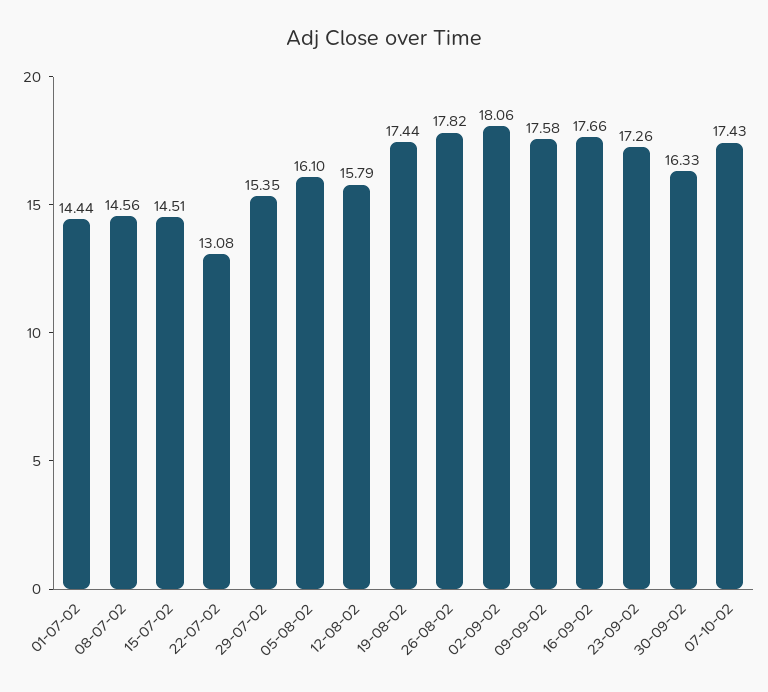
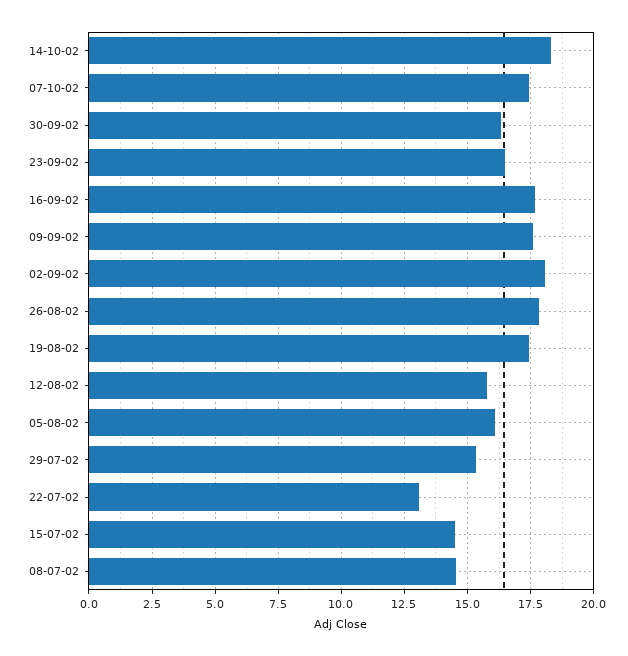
01-07-02: 14.44 -> none
23-09-02: 17.26 -> 16.5
14-10-02: none -> 18.25

